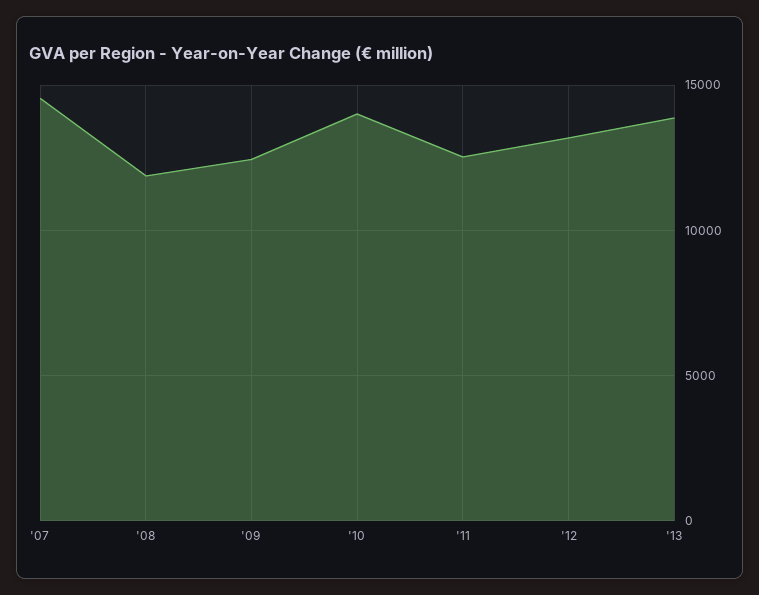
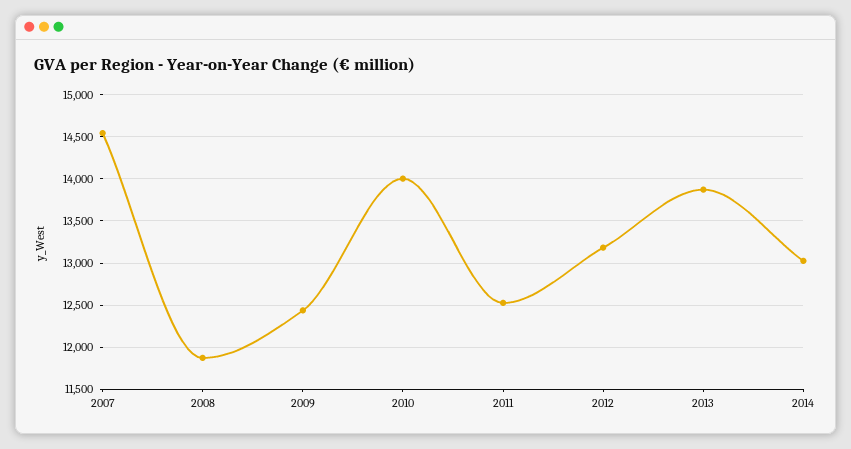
2014: none -> 13000

